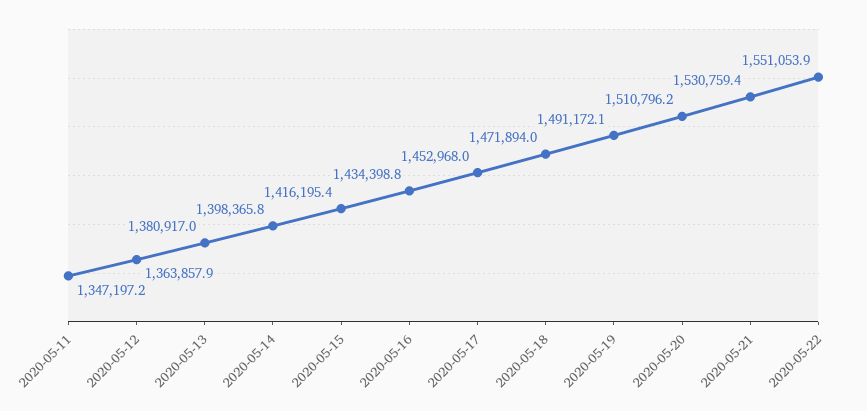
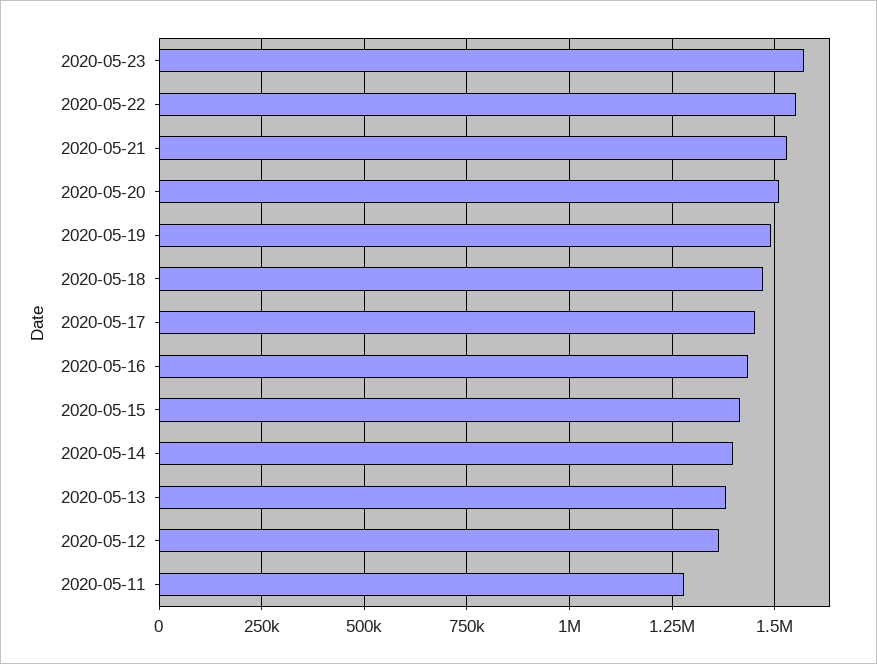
2020-05-11: 1347197.2 -> 1275000
2020-05-23: none -> 1575000

